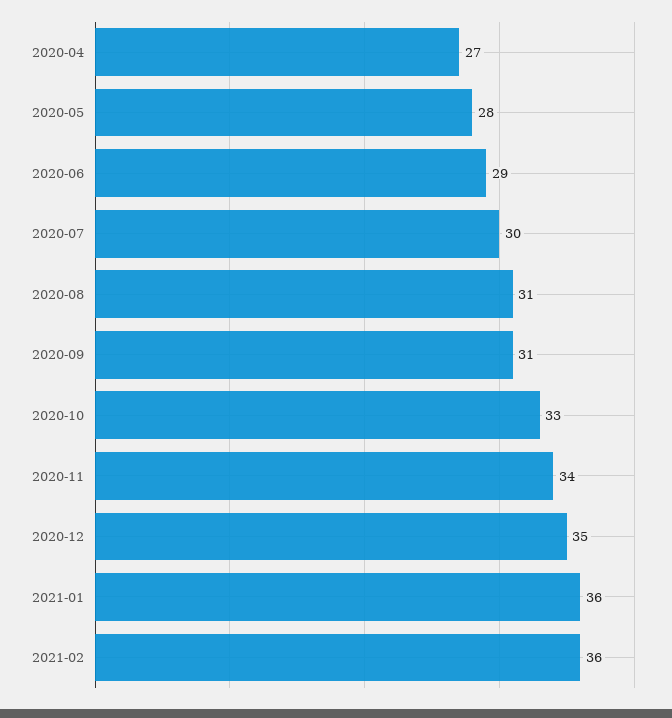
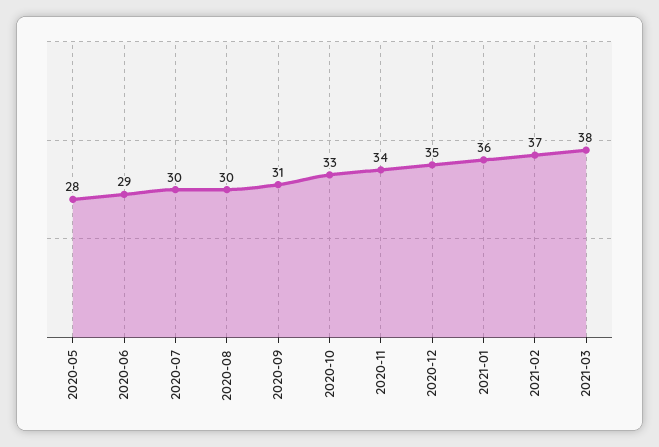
2020-04: 27 -> none
2020-08: 31 -> 30
2021-02: 36 -> 37
2021-03: none -> 38

